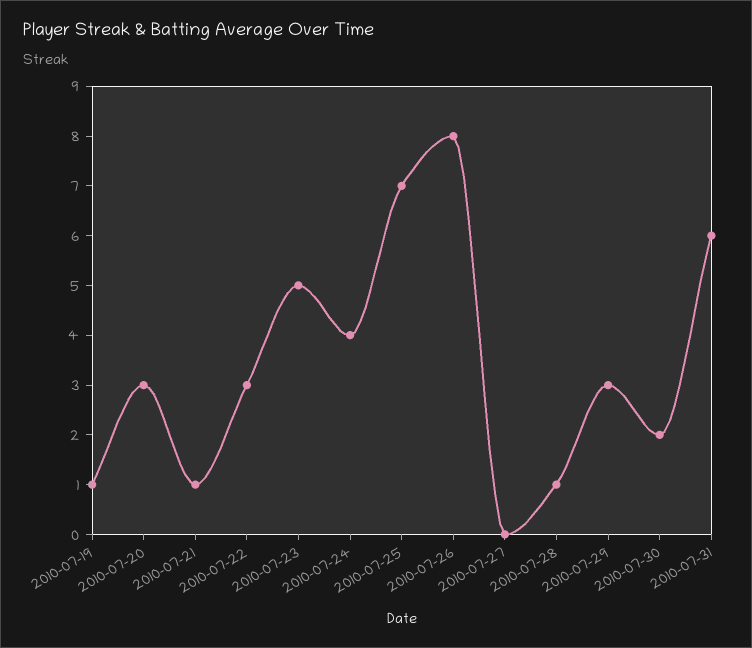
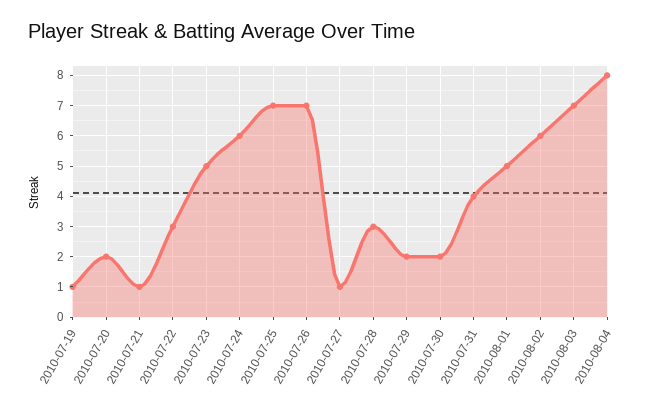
2010-07-20: 3 -> 2
2010-07-24: 4 -> 6
2010-07-26: 8 -> 7
2010-07-27: 0 -> 1
2010-07-28: 1 -> 3
2010-07-29: 3 -> 2
2010-07-31: 6 -> 4
2010-08-01: none -> 5
2010-08-02: none -> 6
2010-08-03: none -> 7
2010-08-04: none -> 8

